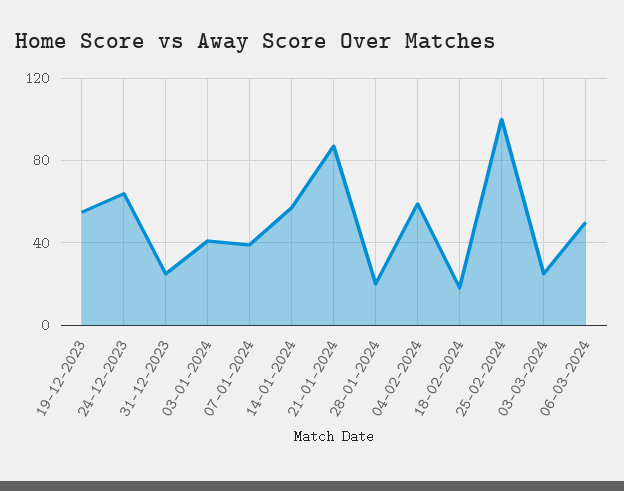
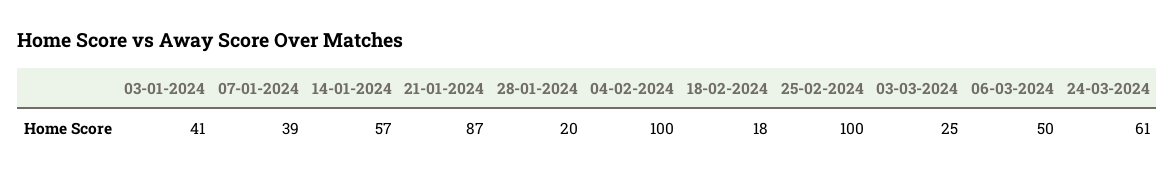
19-12-2023: 55 -> none
24-12-2023: 65 -> none
31-12-2023: 25 -> none
04-02-2024: 60 -> 100
24-03-2024: none -> 61

